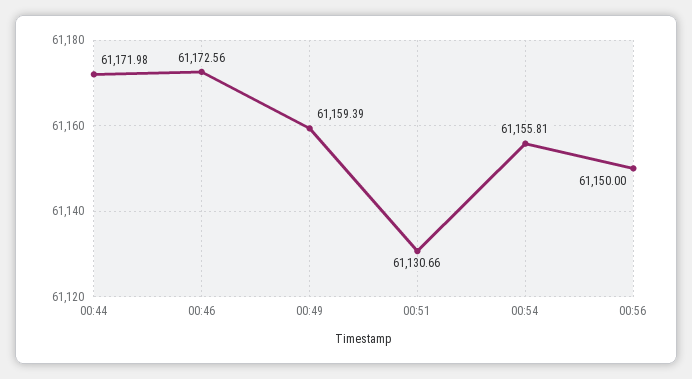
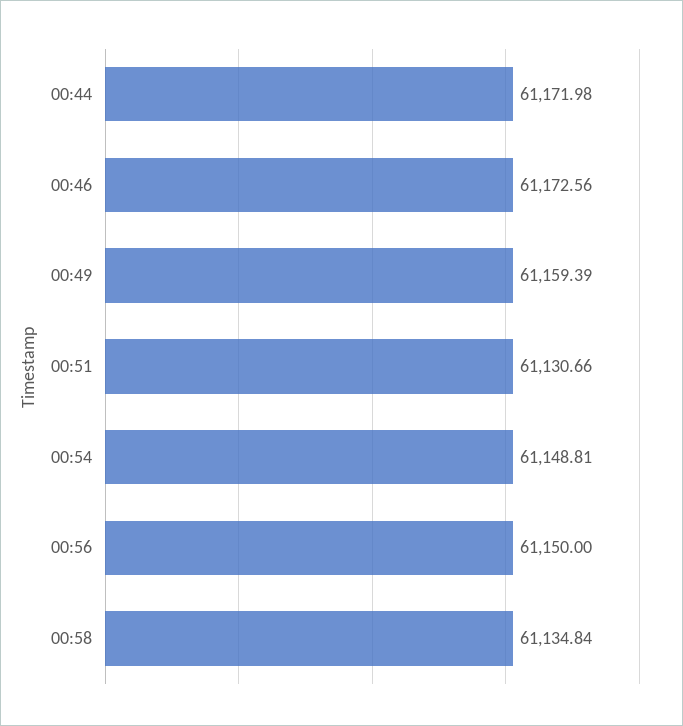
00:54: 61155.81 -> 61148.81
00:58: none -> 61134.84

